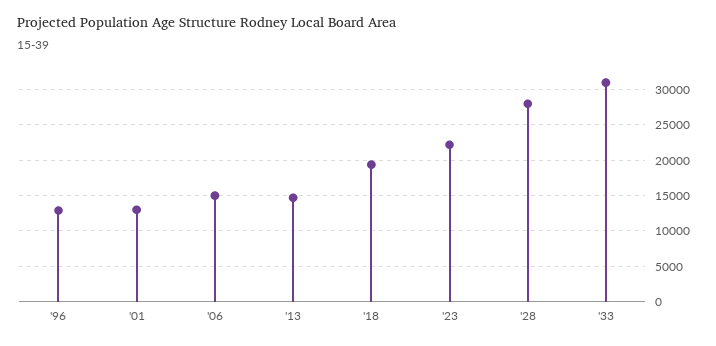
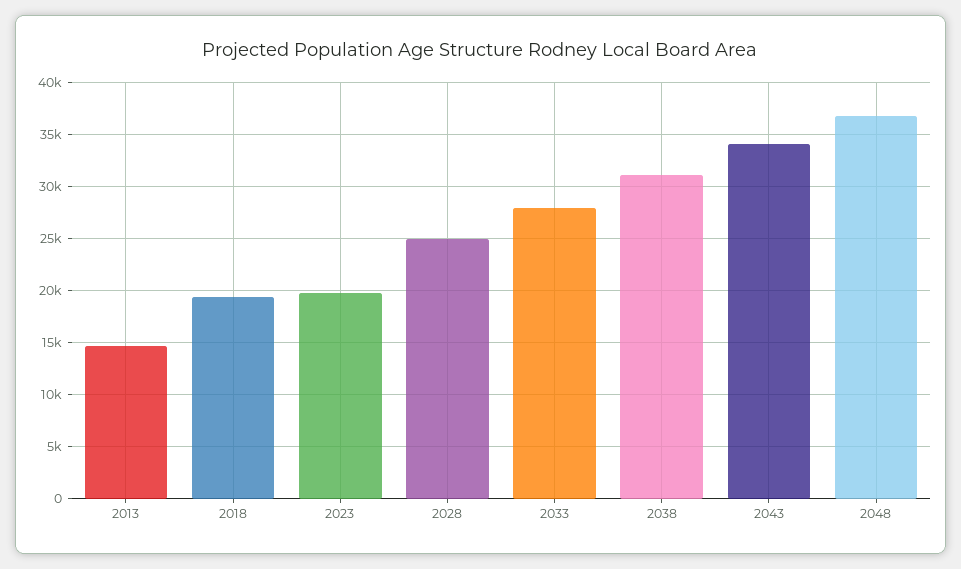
'96: 13000 -> none
'01: 13000 -> none
'06: 15000 -> none
'23: 22000 -> 20000
'28: 28000 -> 25000
'33: 31000 -> 28000
2038: none -> 31000
2043: none -> 34000
2048: none -> 37000

